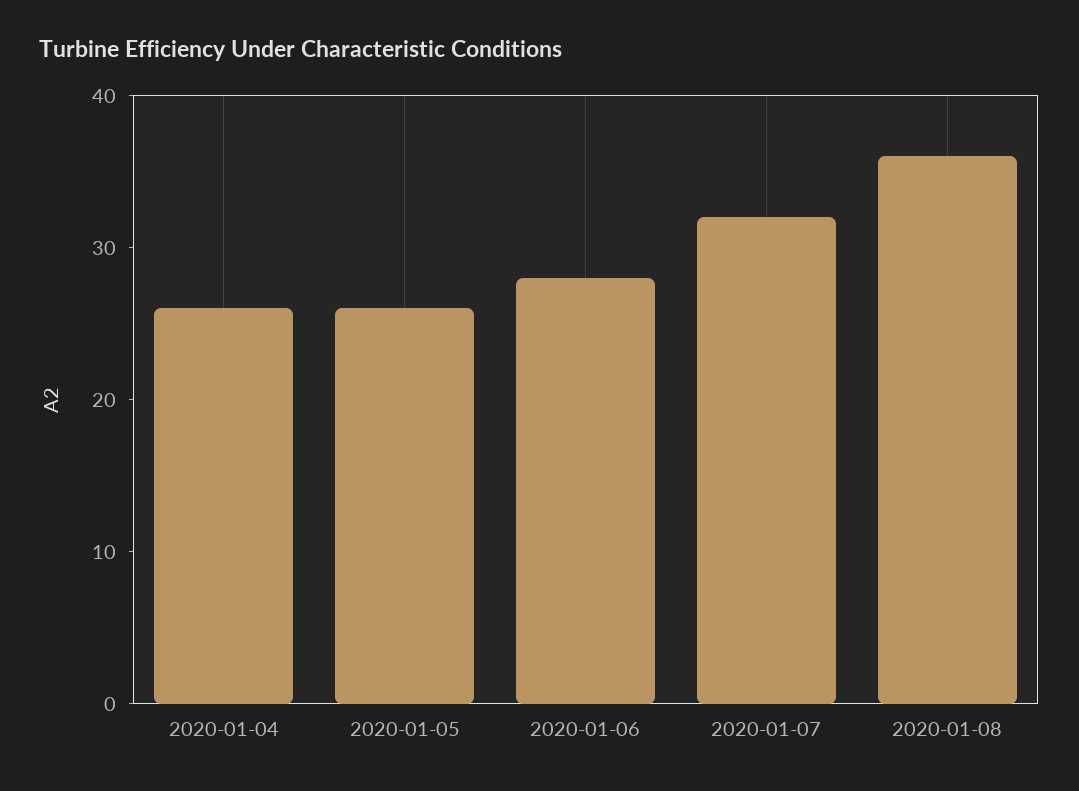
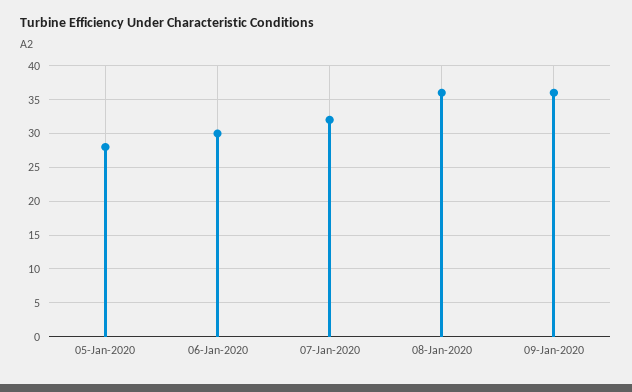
2020-01-04: 26 -> none
2020-01-05: 26 -> 28
2020-01-06: 28 -> 30
09-Jan-2020: none -> 36

